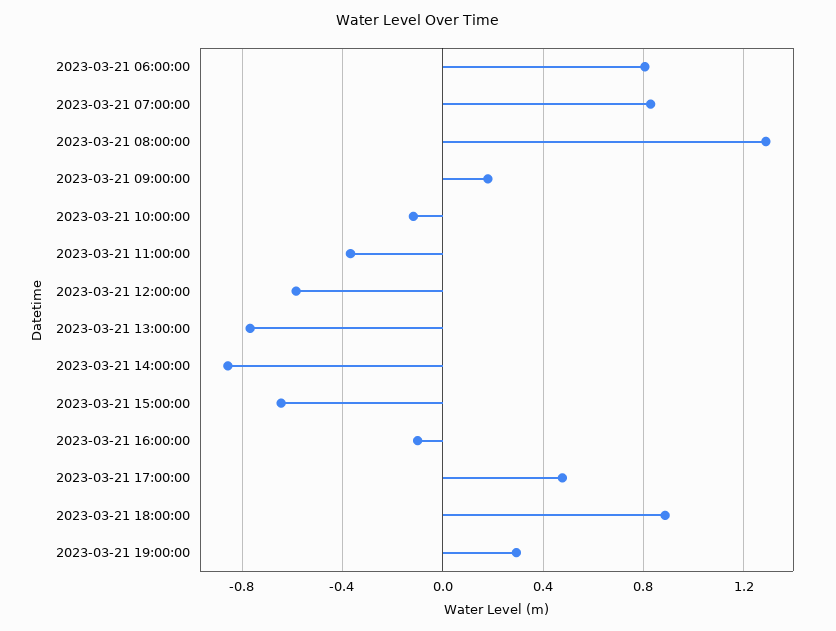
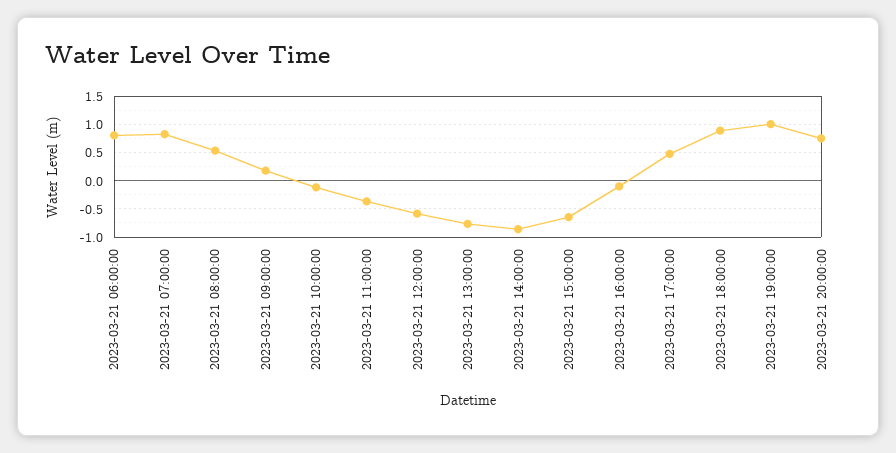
2023-03-21 08:00:00: 1.3 -> 0.5
2023-03-21 19:00:00: 0.3 -> 1
2023-03-21 20:00:00: none -> 0.75

